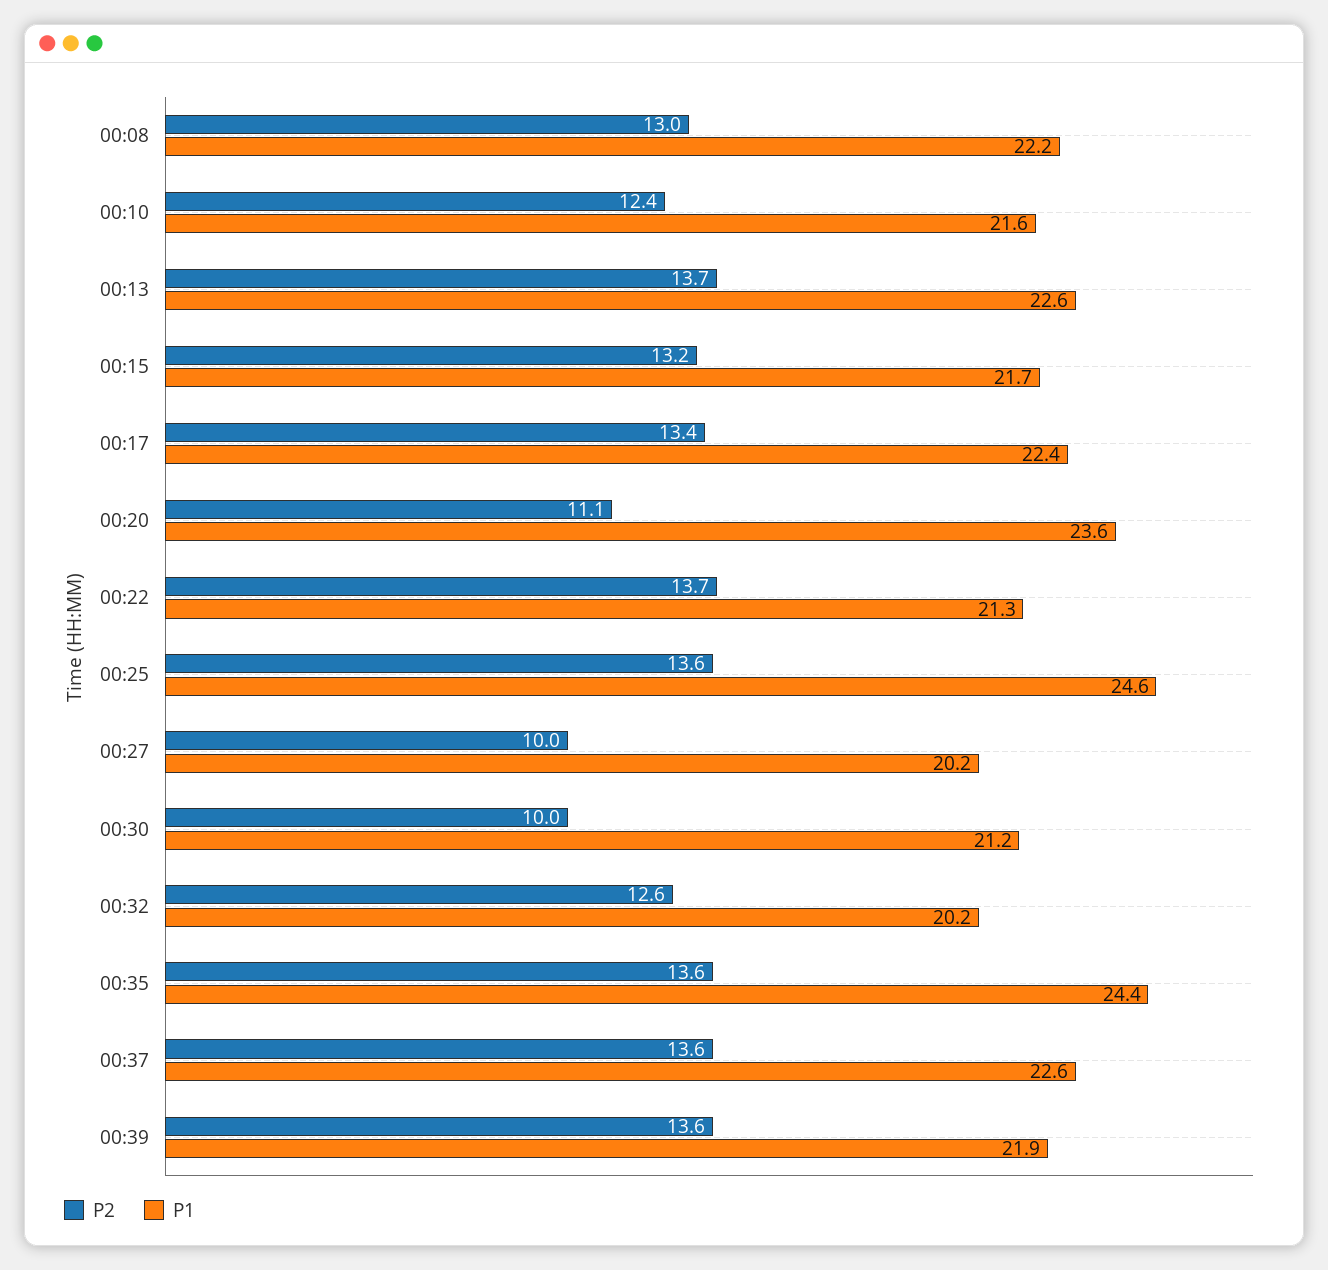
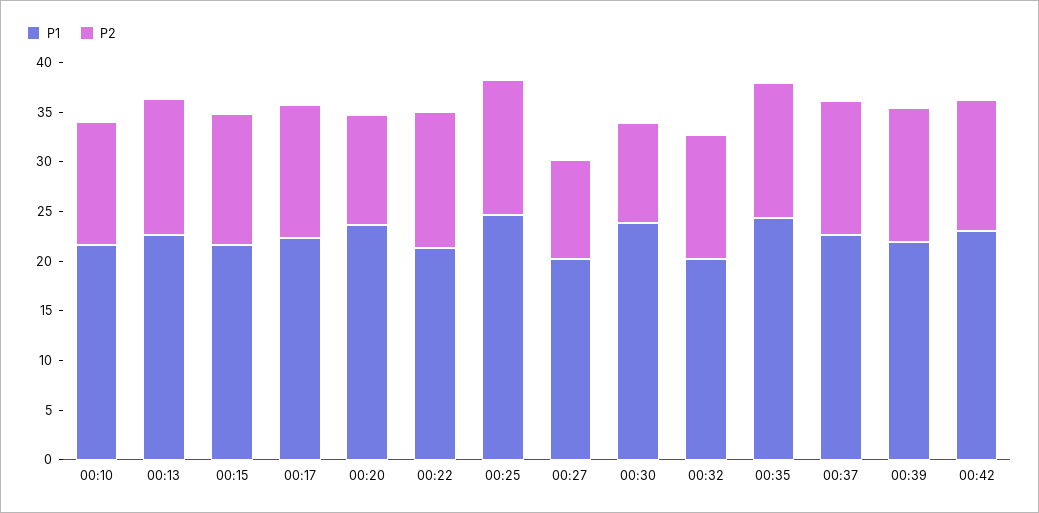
P2, 00:08: 13 -> none
P1, 00:08: 22.2 -> none
P1, 00:30: 21.2 -> 24
P1, 00:42: none -> 23
P2, 00:42: none -> 13

